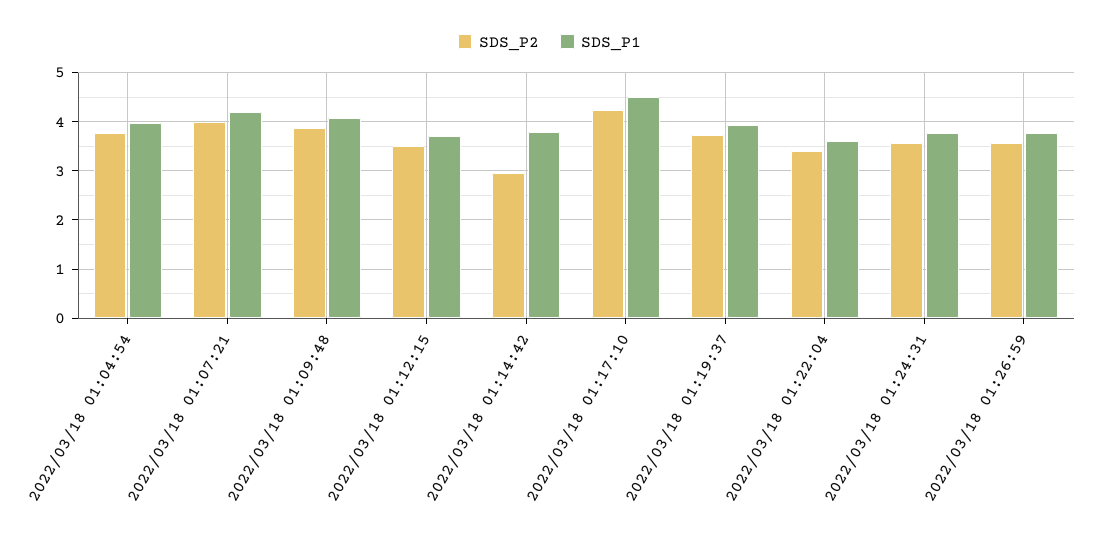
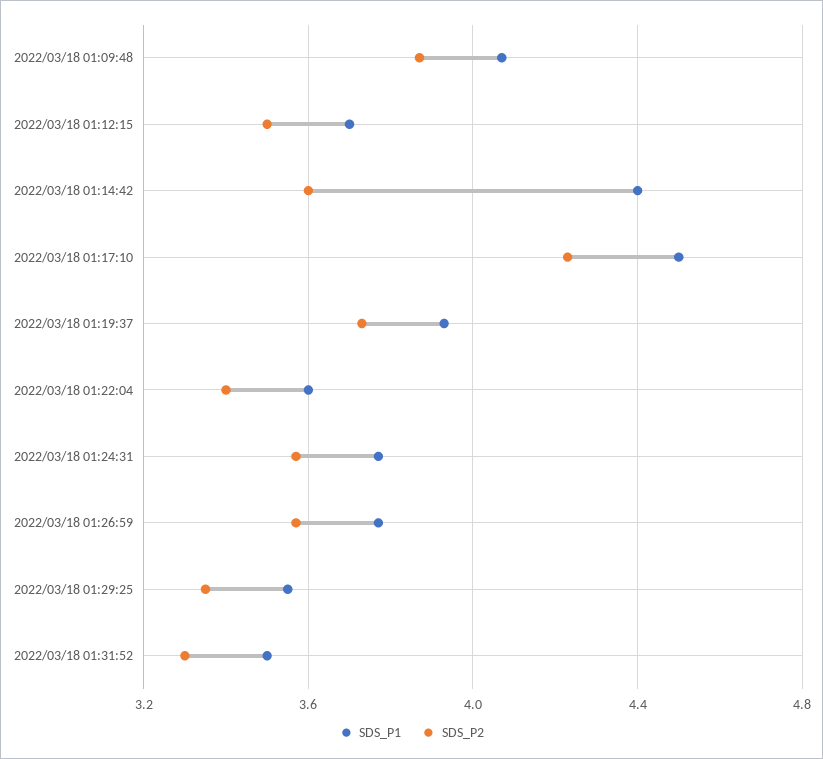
SDS_P2, 2022/03/18 01:04:54: 3.8 -> none
SDS_P1, 2022/03/18 01:04:54: 4 -> none
SDS_P2, 2022/03/18 01:07:21: 4 -> none
SDS_P1, 2022/03/18 01:07:21: 4.2 -> none
SDS_P2, 2022/03/18 01:14:42: 3 -> 3.6
SDS_P1, 2022/03/18 01:14:42: 3.8 -> 4.4
SDS_P1, 2022/03/18 01:29:25: none -> 3.55
SDS_P2, 2022/03/18 01:29:25: none -> 3.35
SDS_P1, 2022/03/18 01:31:52: none -> 3.5
SDS_P2, 2022/03/18 01:31:52: none -> 3.3

